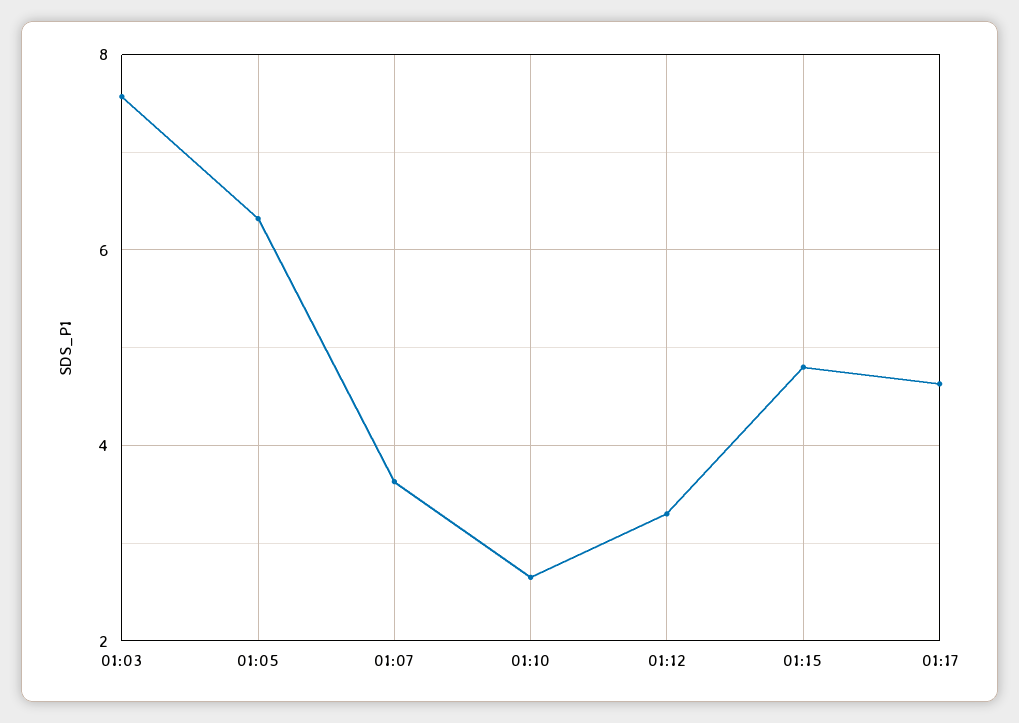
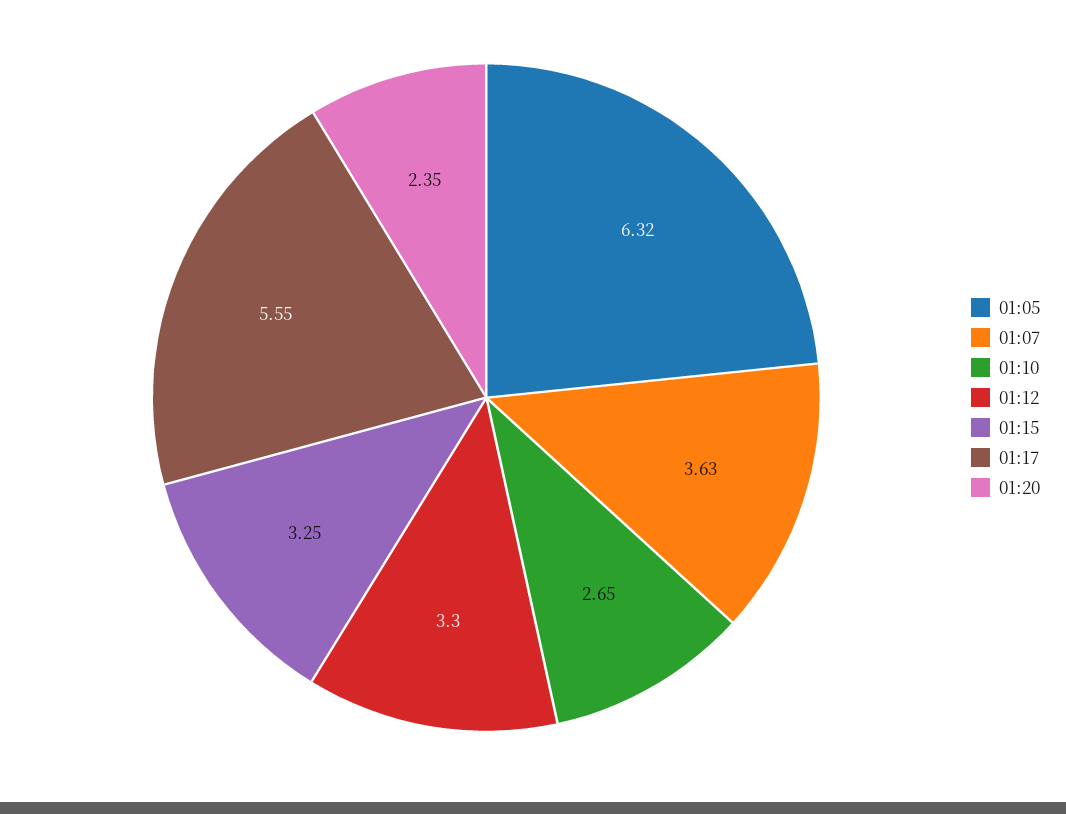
01:03: 7.6 -> none
01:15: 4.8 -> 3.25
01:17: 4.6 -> 5.55
01:20: none -> 2.35

